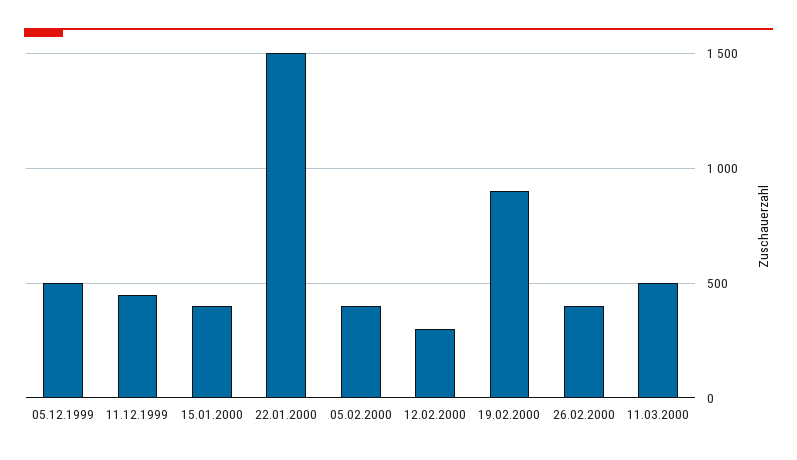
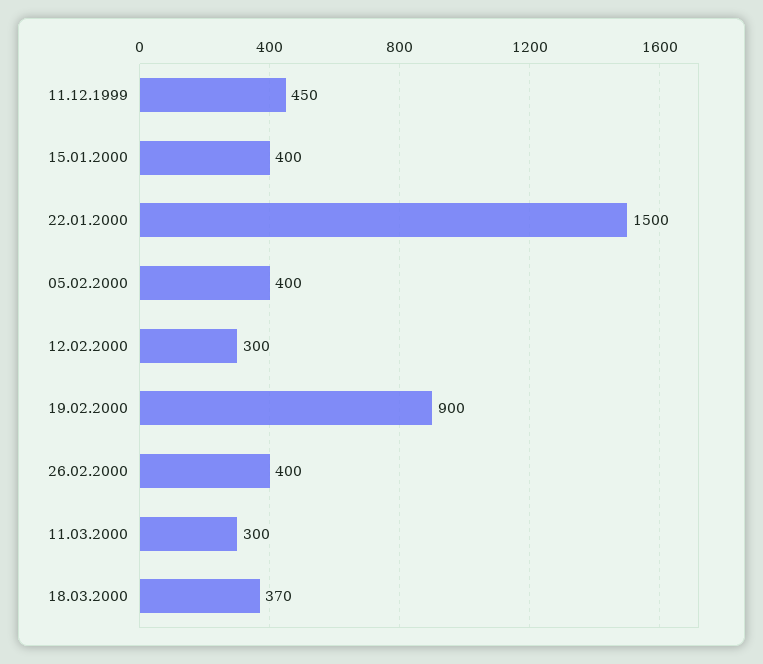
05.12.1999: 500 -> none
11.03.2000: 500 -> 300
18.03.2000: none -> 370

